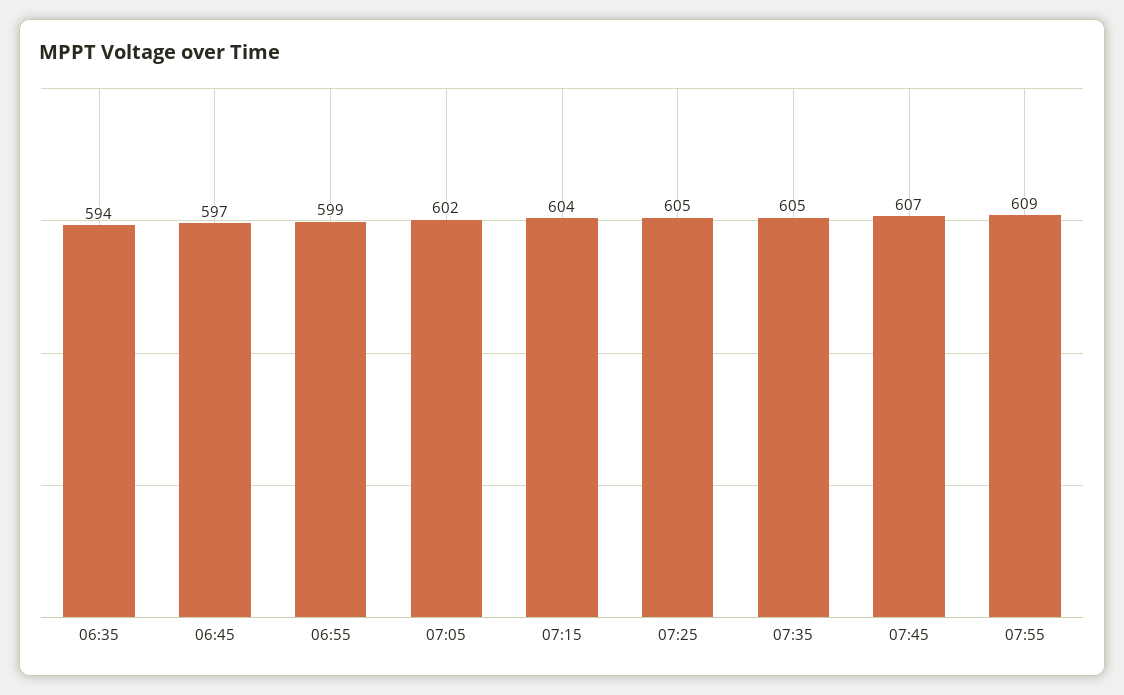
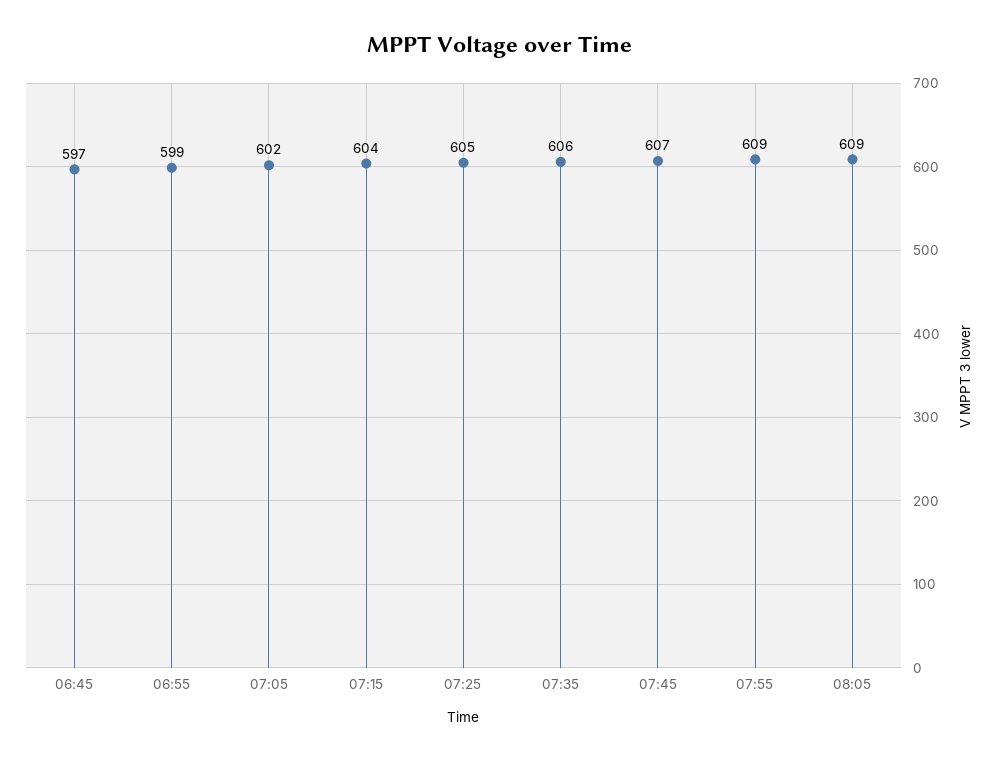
06:35: 594 -> none
07:35: 605 -> 606
08:05: none -> 609

